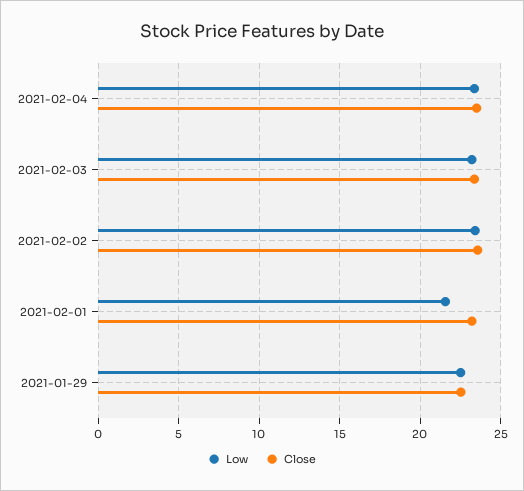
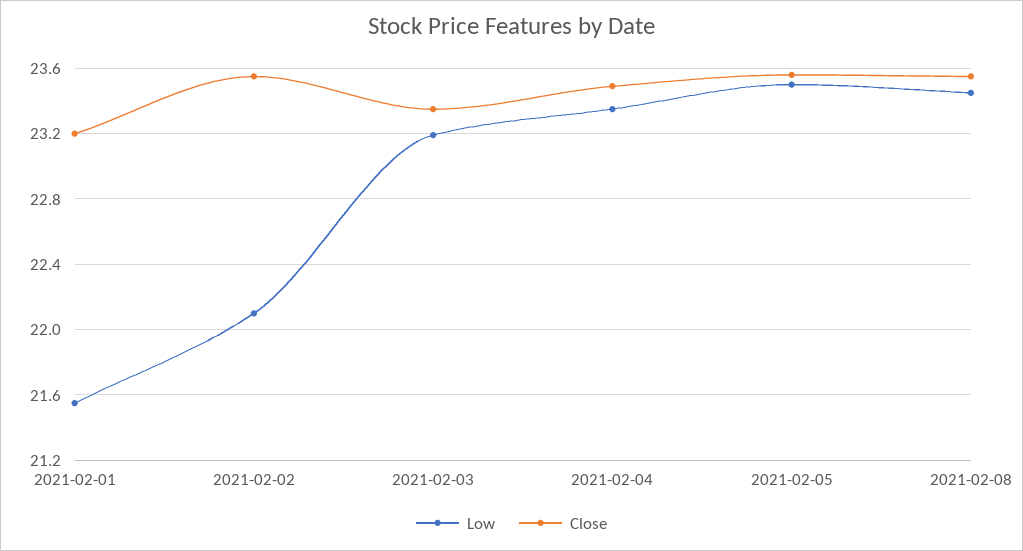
Low, 2021-02-02: 23.5 -> 22.1
Low, 2021-01-29: 22.5 -> none
Close, 2021-01-29: 22.5 -> none
Low, 2021-02-05: none -> 23.5
Close, 2021-02-05: none -> 23.55
Low, 2021-02-08: none -> 23.45
Close, 2021-02-08: none -> 23.55

